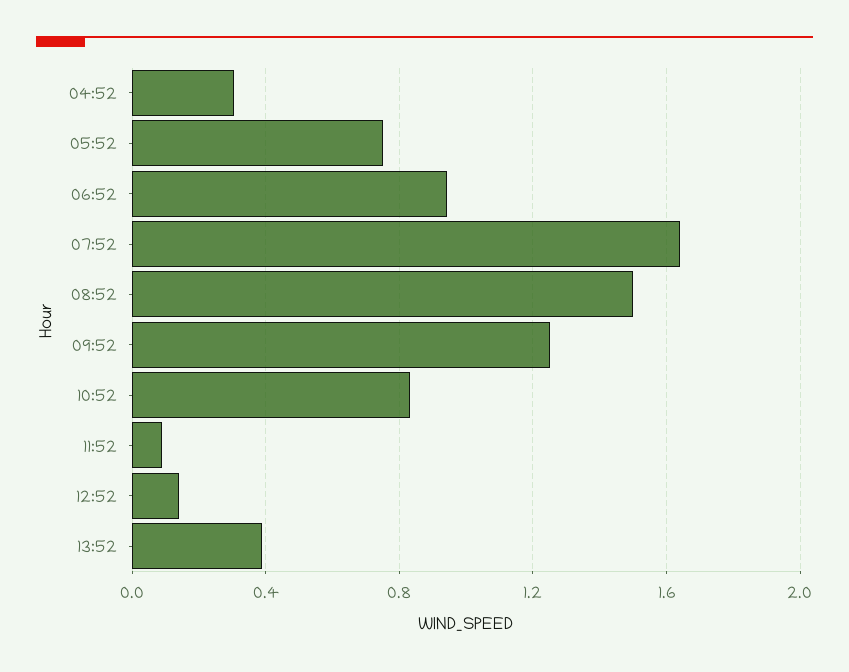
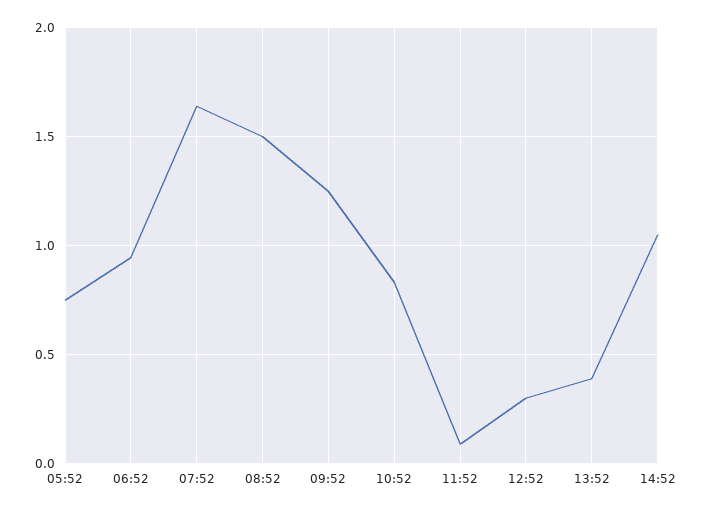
04:52: 0.3 -> none
12:52: 0.15 -> 0.3
14:52: none -> 1.05

